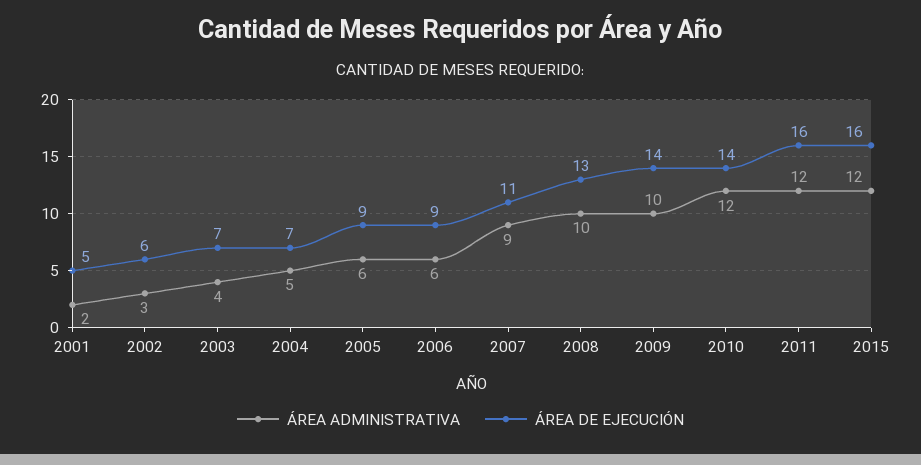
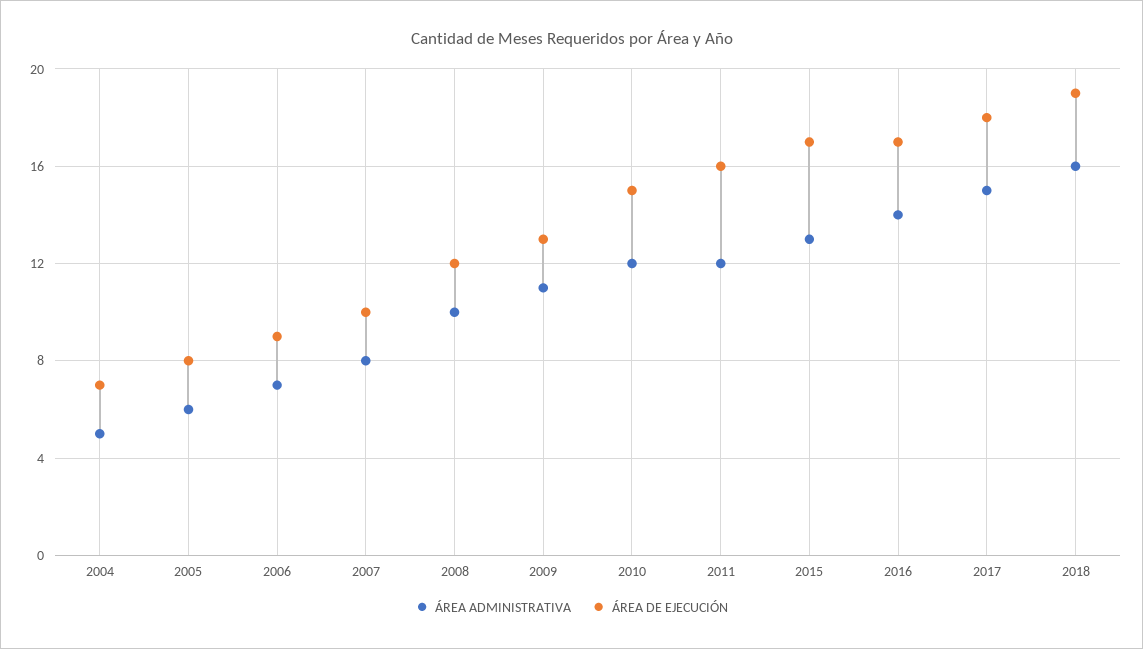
ÁREA ADMINISTRATIVA, 2001: 2 -> none
ÁREA DE EJECUCIÓN, 2001: 5 -> none
ÁREA ADMINISTRATIVA, 2002: 3 -> none
ÁREA DE EJECUCIÓN, 2002: 6 -> none
ÁREA ADMINISTRATIVA, 2003: 4 -> none
ÁREA DE EJECUCIÓN, 2003: 7 -> none
ÁREA DE EJECUCIÓN, 2005: 9 -> 8
ÁREA ADMINISTRATIVA, 2006: 6 -> 7
ÁREA ADMINISTRATIVA, 2007: 9 -> 8
ÁREA DE EJECUCIÓN, 2007: 11 -> 10
ÁREA DE EJECUCIÓN, 2008: 13 -> 12
ÁREA ADMINISTRATIVA, 2009: 10 -> 11
ÁREA DE EJECUCIÓN, 2009: 14 -> 13
ÁREA DE EJECUCIÓN, 2010: 14 -> 15
ÁREA ADMINISTRATIVA, 2015: 12 -> 13
ÁREA DE EJECUCIÓN, 2015: 16 -> 17
ÁREA ADMINISTRATIVA, 2016: none -> 14
ÁREA DE EJECUCIÓN, 2016: none -> 17
ÁREA ADMINISTRATIVA, 2017: none -> 15
ÁREA DE EJECUCIÓN, 2017: none -> 18
ÁREA ADMINISTRATIVA, 2018: none -> 16
ÁREA DE EJECUCIÓN, 2018: none -> 19

